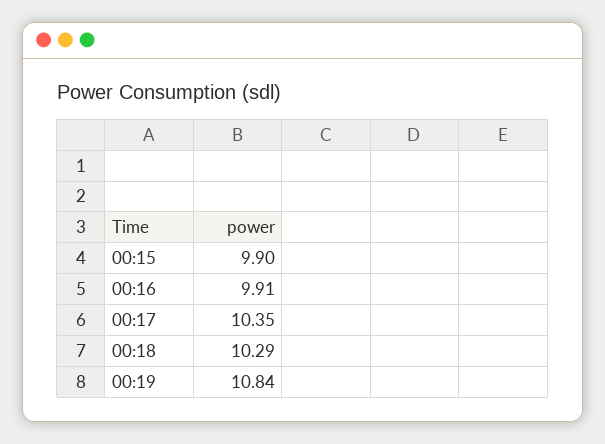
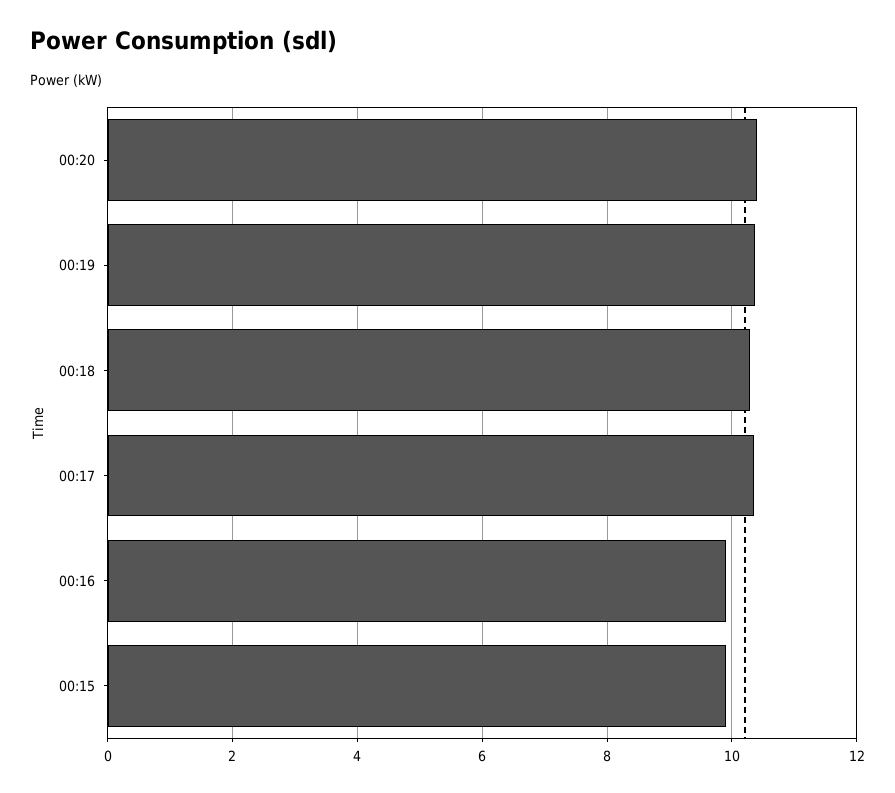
00:19: 10.84 -> 10.4
00:20: none -> 10.4

